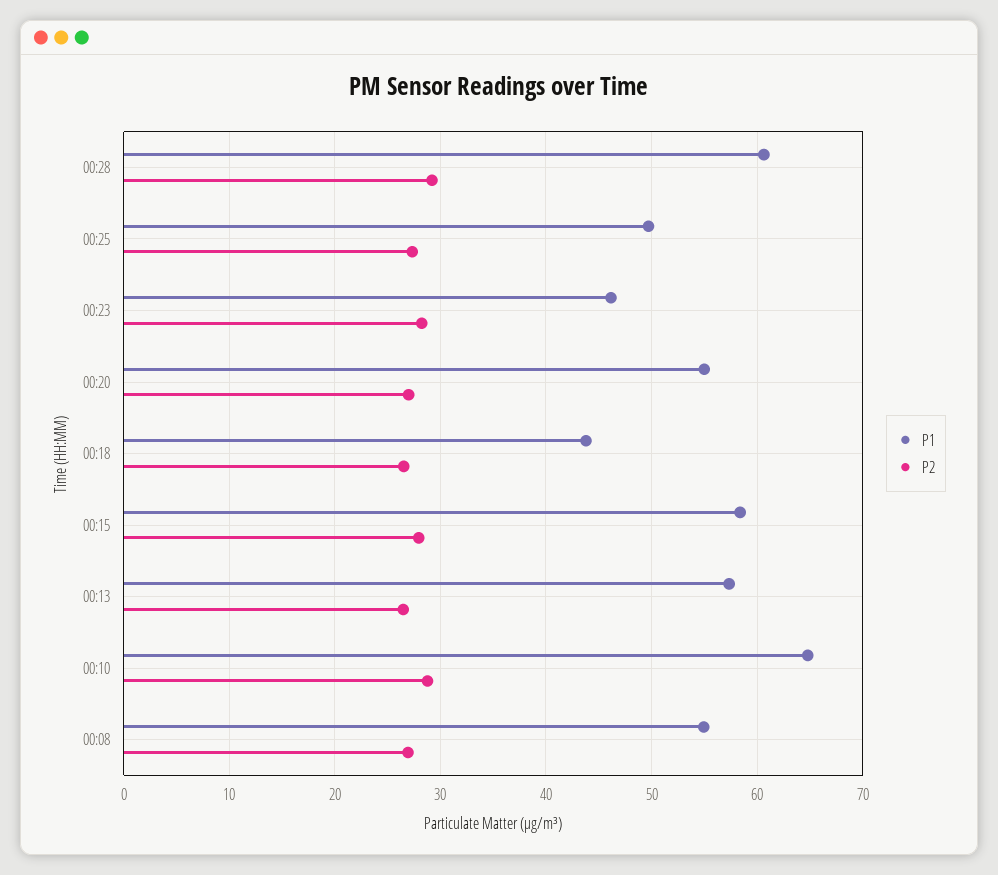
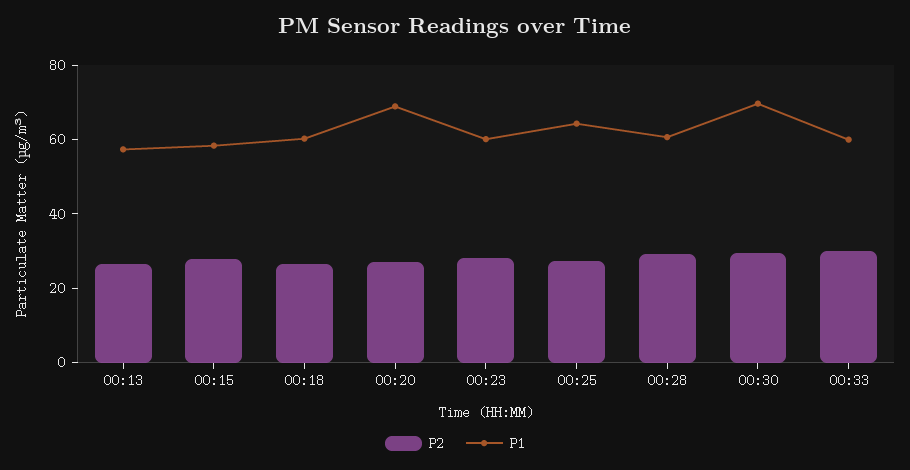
P1, 00:25: 50 -> 65
P1, 00:23: 46 -> 60
P1, 00:20: 55 -> 70
P1, 00:18: 44 -> 60
P1, 00:10: 65 -> none
P2, 00:10: 29 -> none
P1, 00:08: 55 -> none
P2, 00:08: 27 -> none
P2, 00:30: none -> 30
P1, 00:30: none -> 70
P2, 00:33: none -> 30
P1, 00:33: none -> 60

